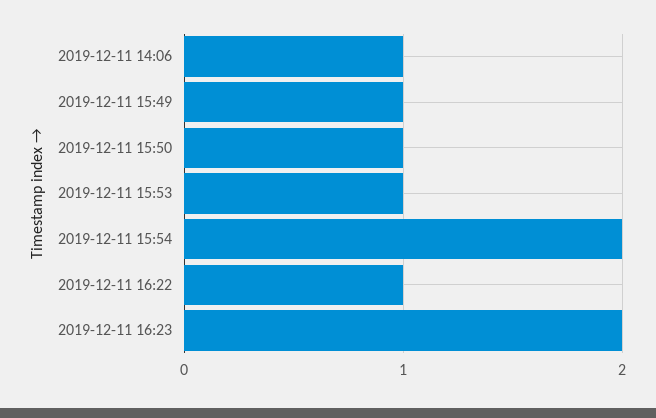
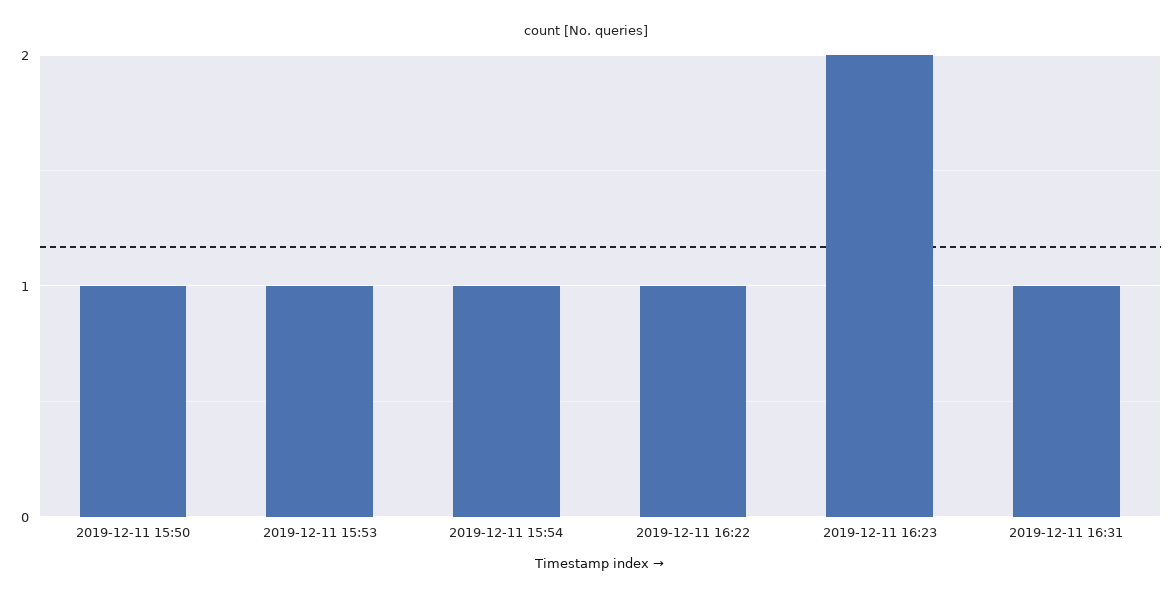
2019-12-11 14:06: 1 -> none
2019-12-11 15:49: 1 -> none
2019-12-11 15:54: 2 -> 1
2019-12-11 16:31: none -> 1

